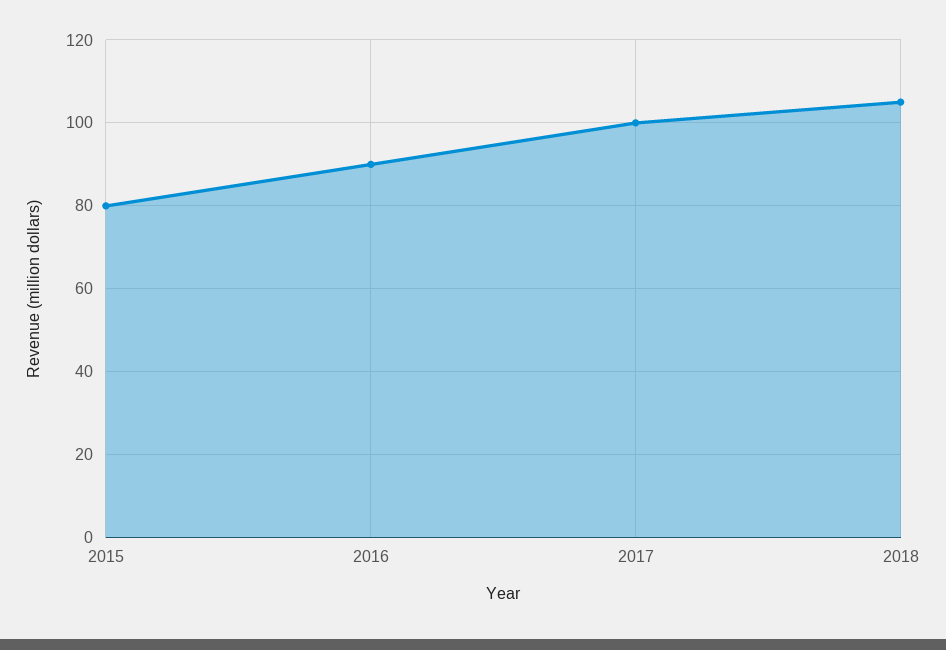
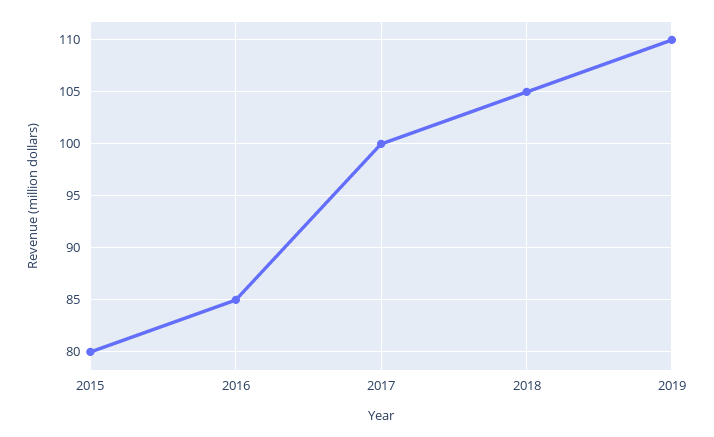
2016: 90 -> 85
2019: none -> 110

